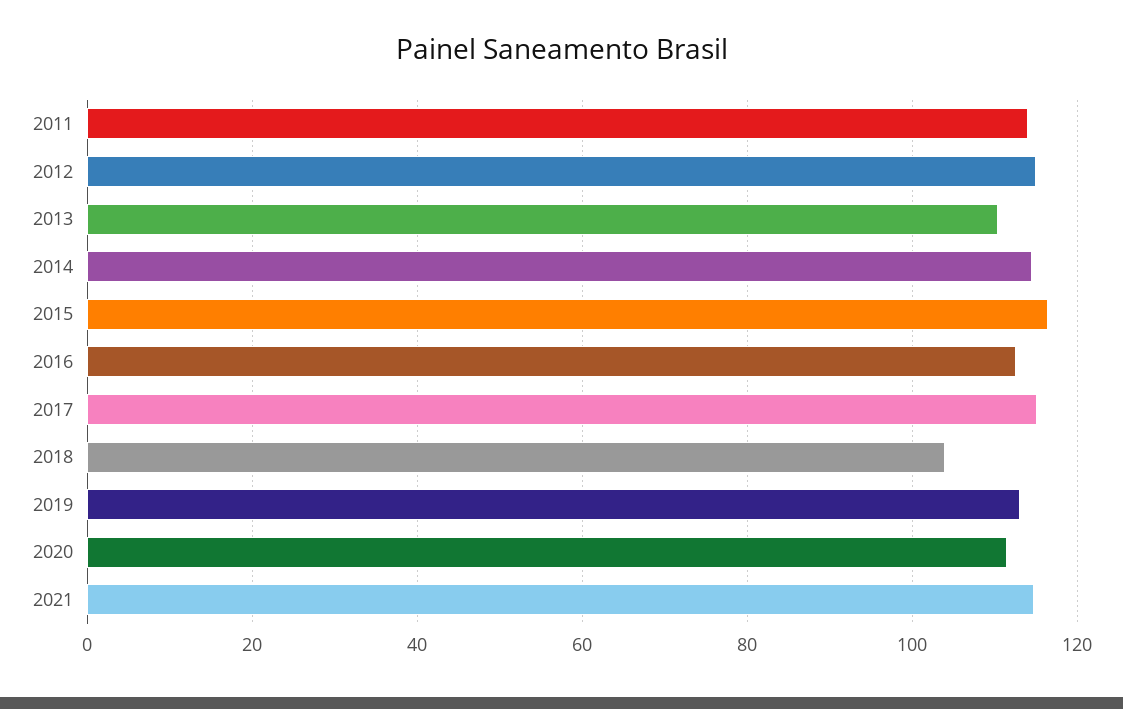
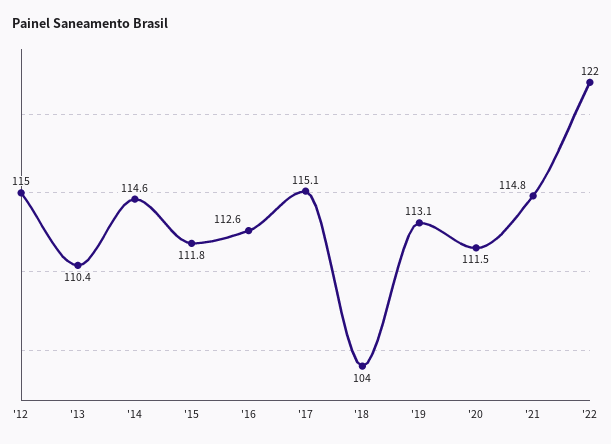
2011: 114 -> none
2015: 116 -> 111.8
'22: none -> 122

